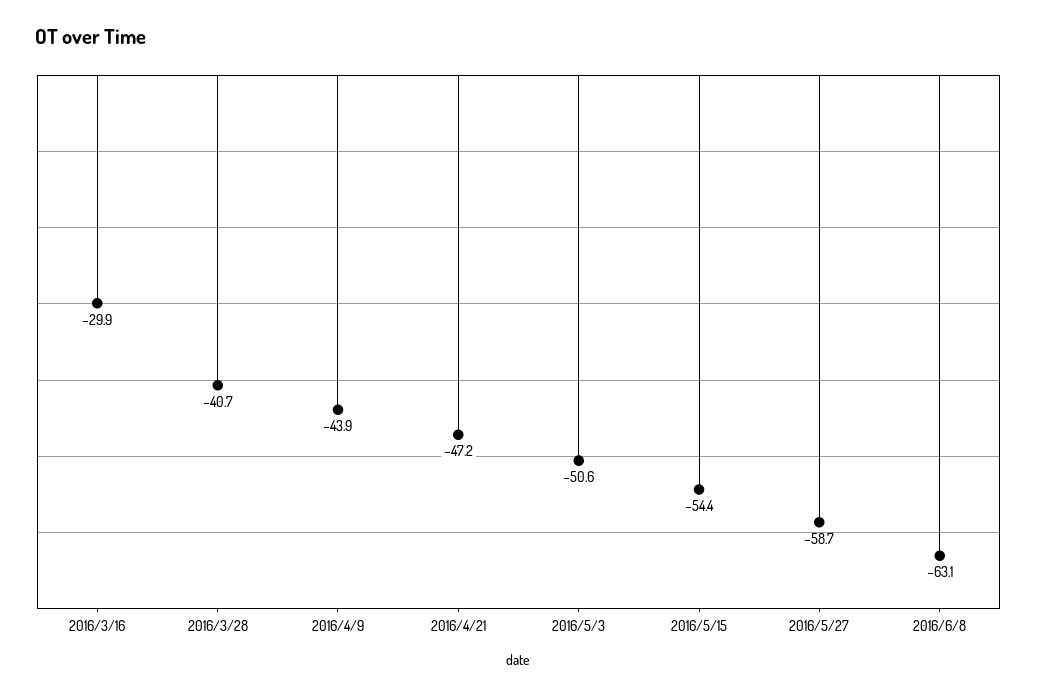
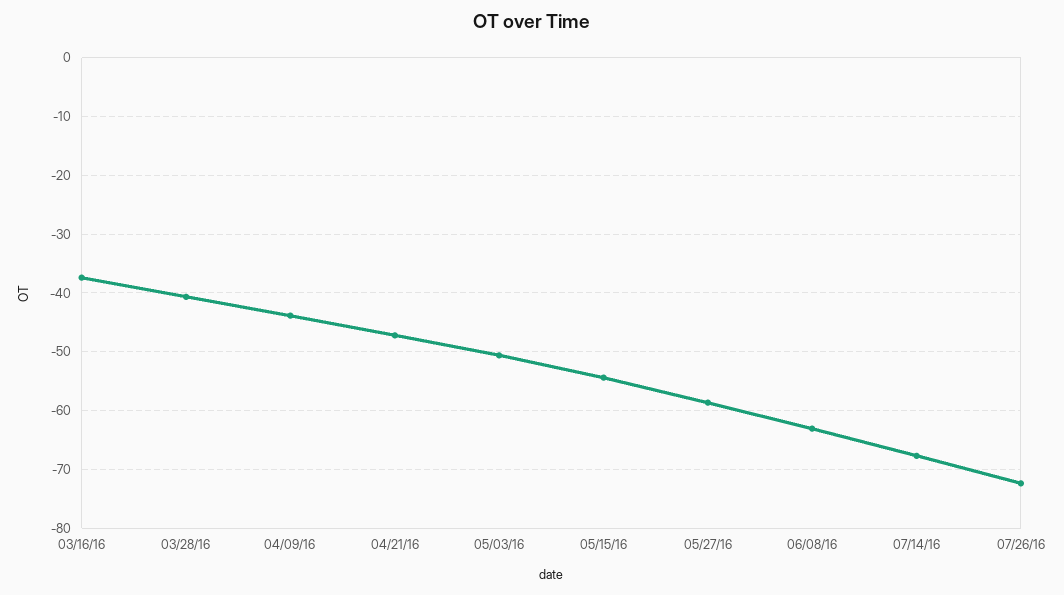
2016/3/16: -29.9 -> -38
07/14/16: none -> -68
07/26/16: none -> -72

